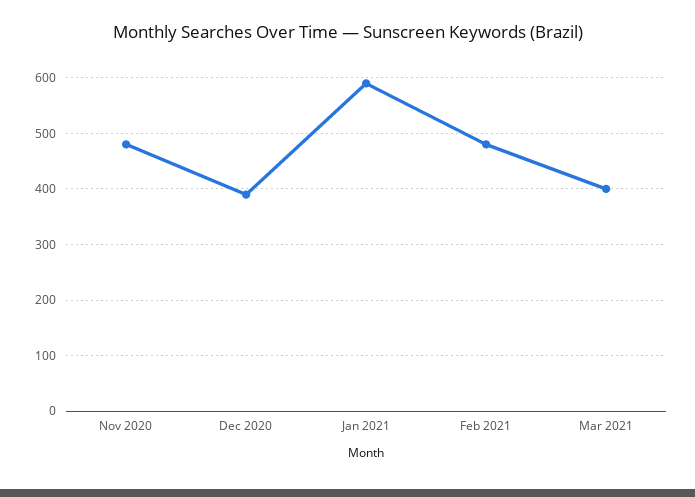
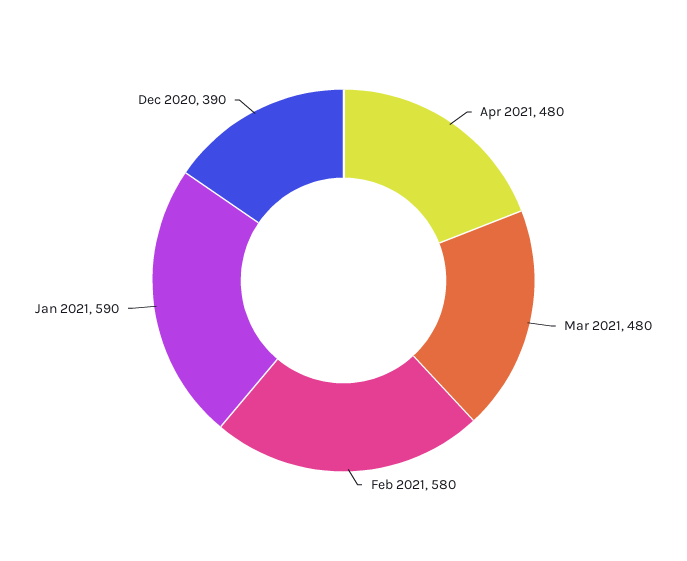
Nov 2020: 480 -> none
Feb 2021: 480 -> 580
Mar 2021: 400 -> 480
Apr 2021: none -> 480

